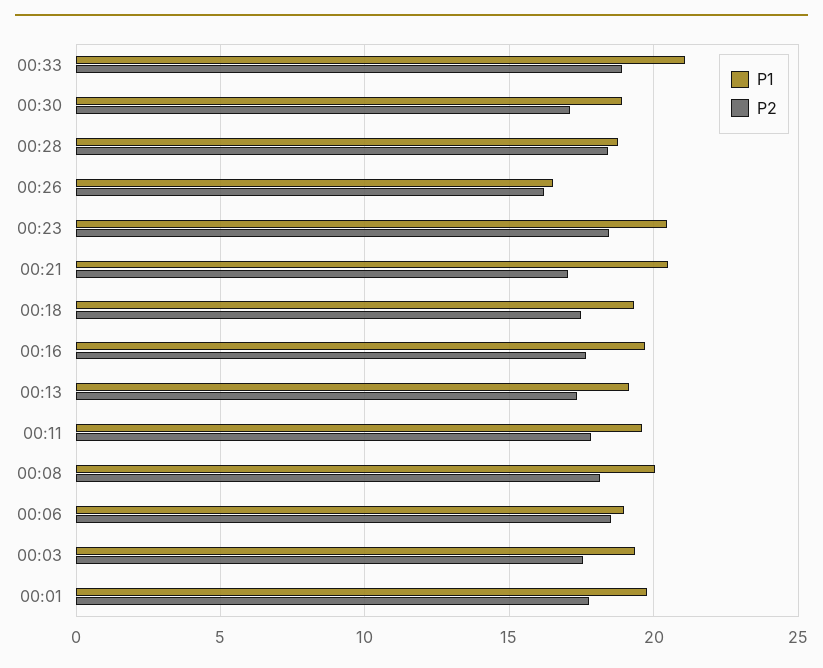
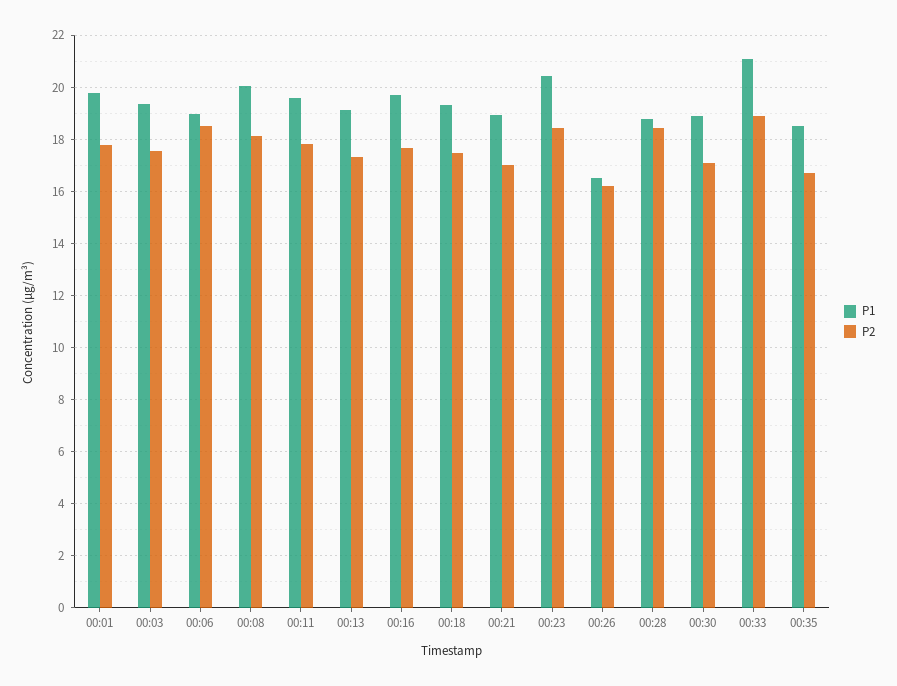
P1, 00:21: 20.5 -> 19
P1, 00:35: none -> 18.5
P2, 00:35: none -> 16.75

